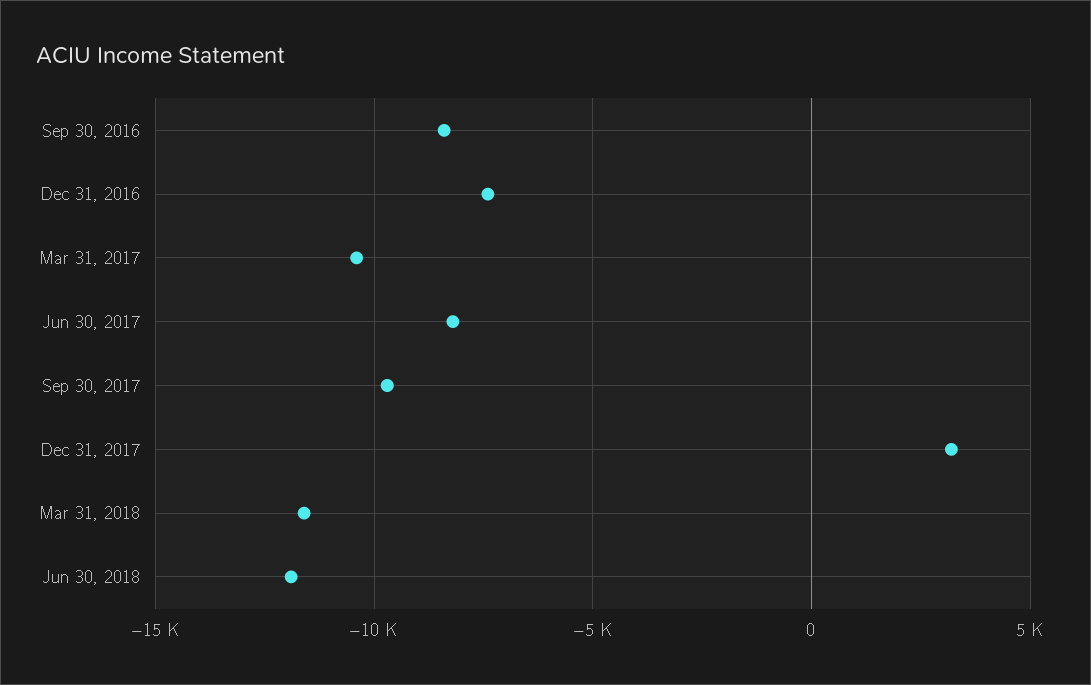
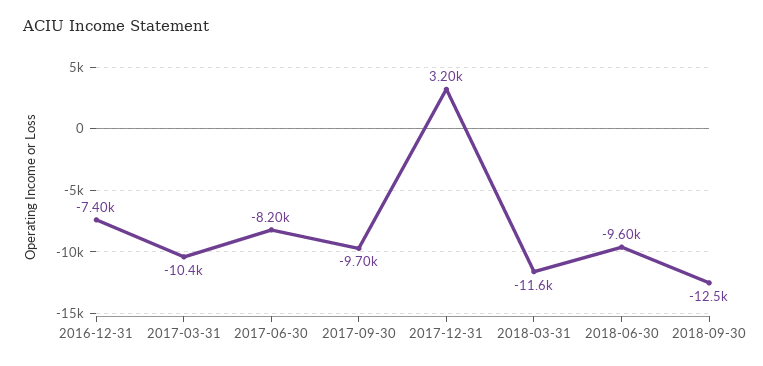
Sep 30, 2016: -8500 -> none
Jun 30, 2018: -12000 -> -9600
2018-09-30: none -> -12500

